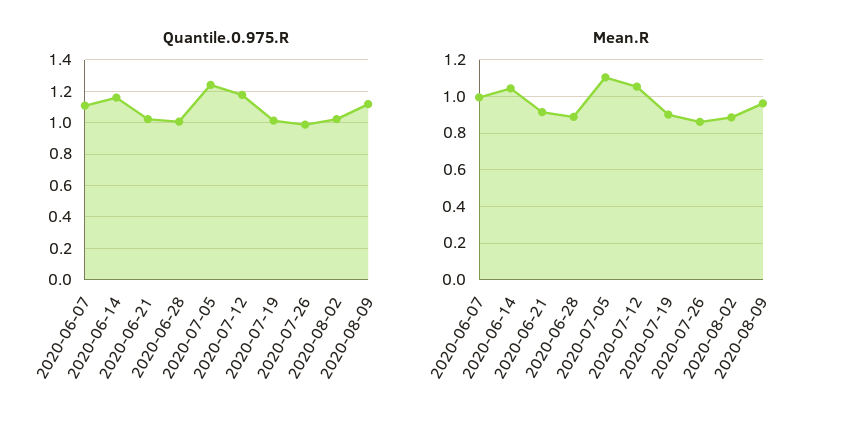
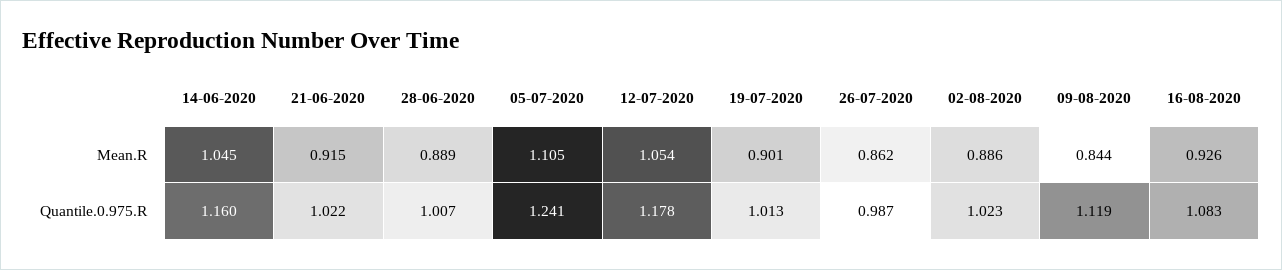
Quantile.0.975.R, 2020-06-07: 1.1 -> none
Mean.R, 2020-06-07: 1 -> none
Mean.R, 2020-08-09: 0.95 -> 0.844
Mean.R, 16-08-2020: none -> 0.926
Quantile.0.975.R, 16-08-2020: none -> 1.083

